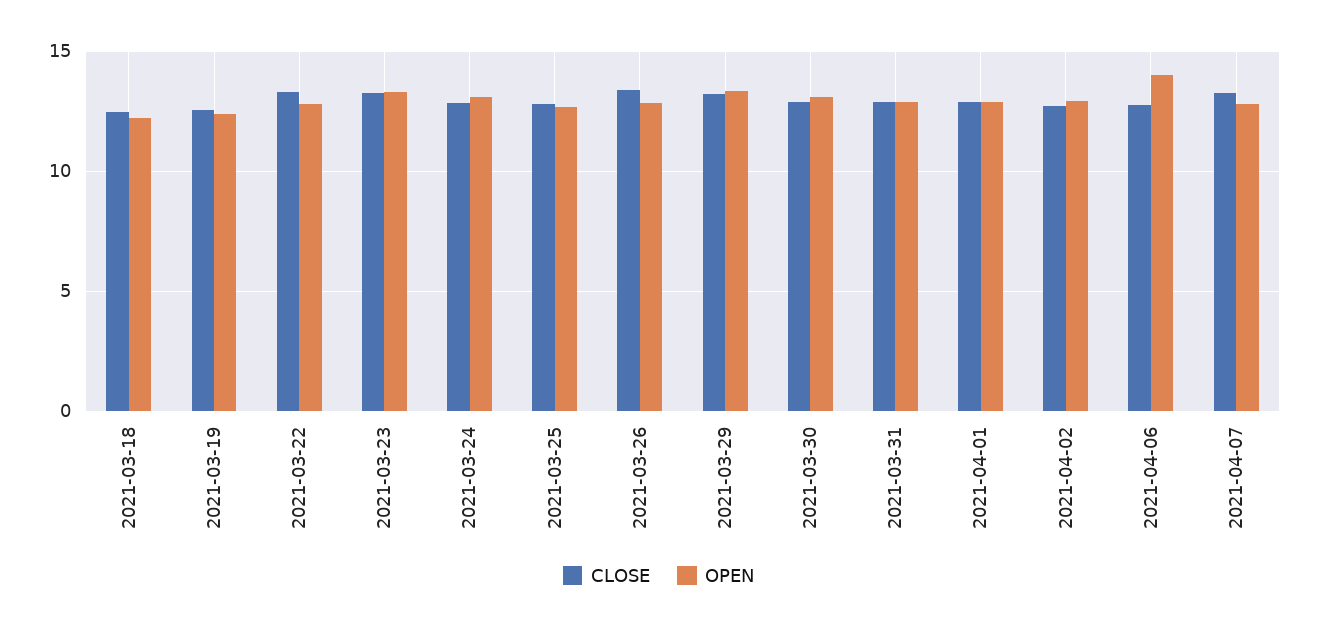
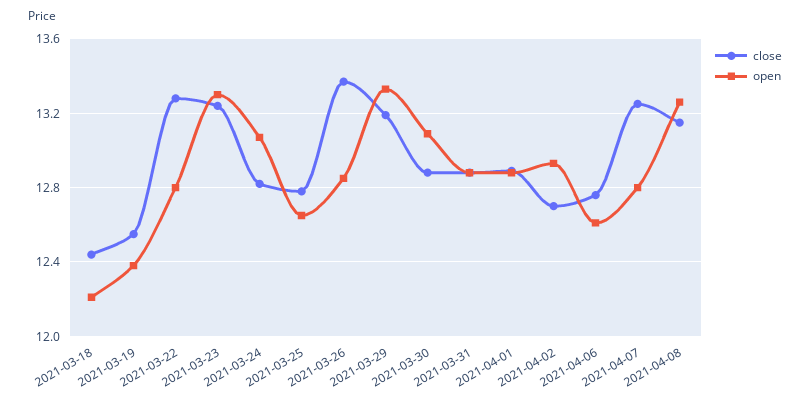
OPEN, 2021-04-06: 14 -> 12.6
CLOSE, 2021-04-08: none -> 13.15
OPEN, 2021-04-08: none -> 13.25

